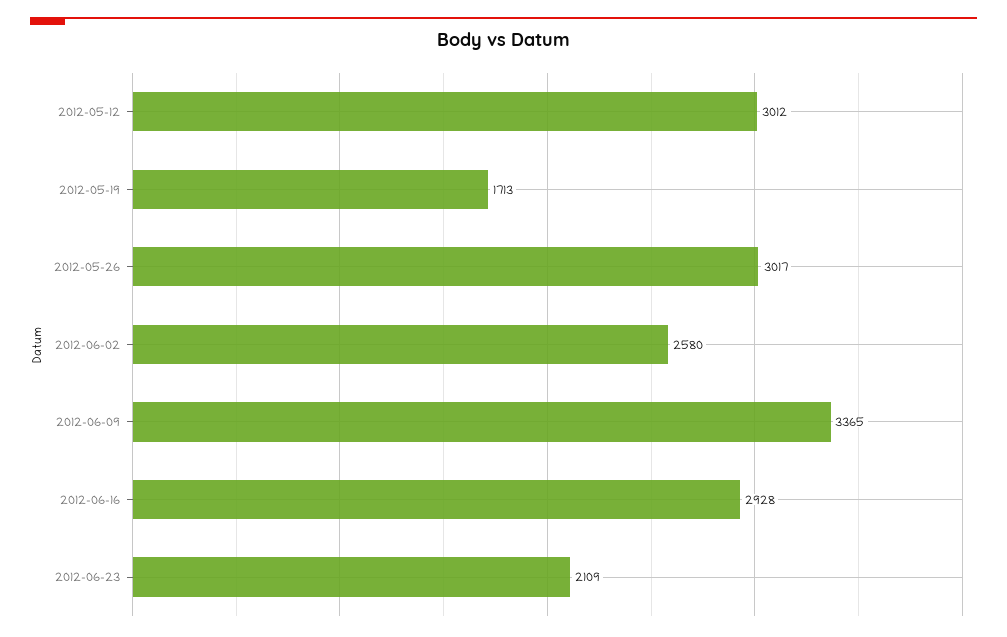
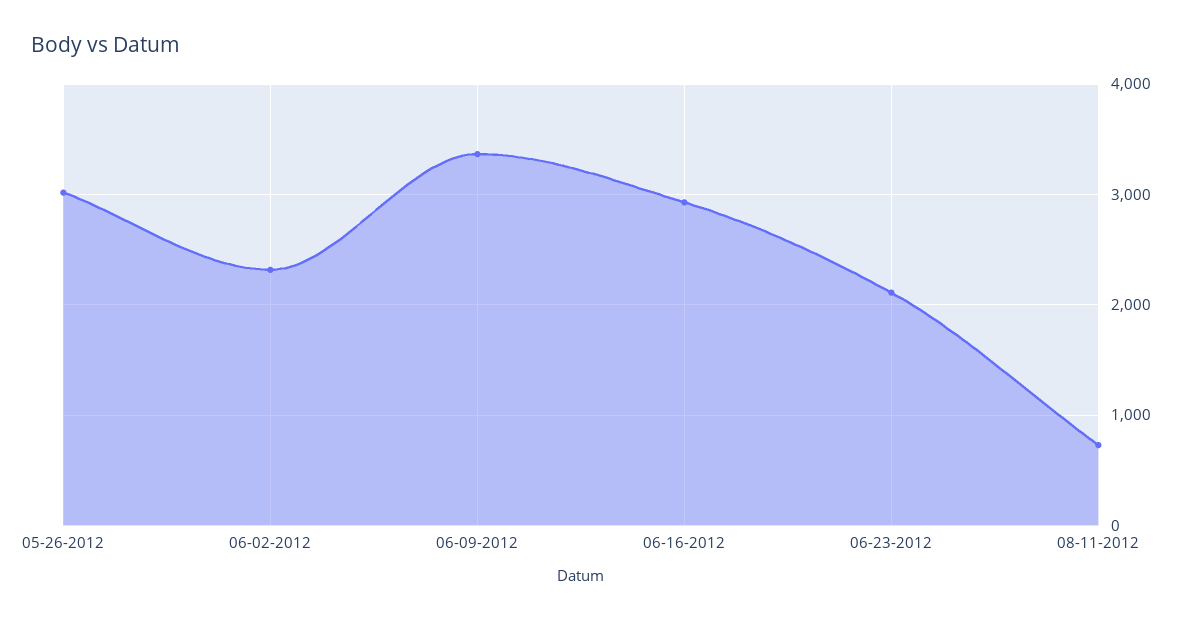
2012-05-12: 3012 -> none
2012-05-19: 1713 -> none
2012-06-02: 2580 -> 2300
08-11-2012: none -> 700

